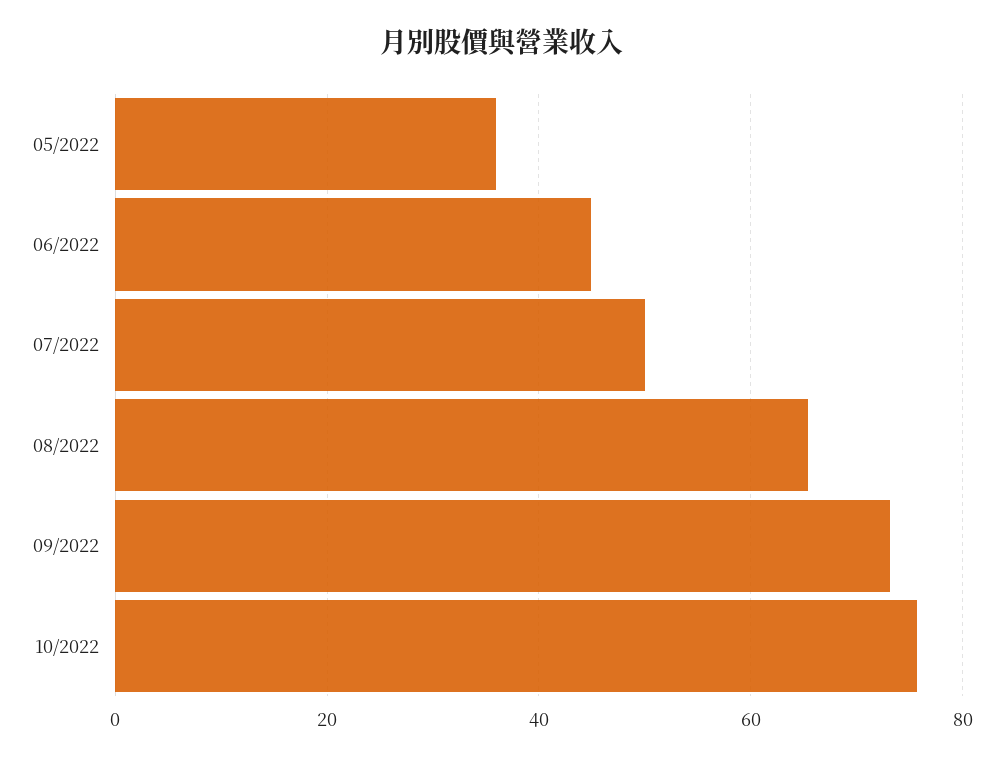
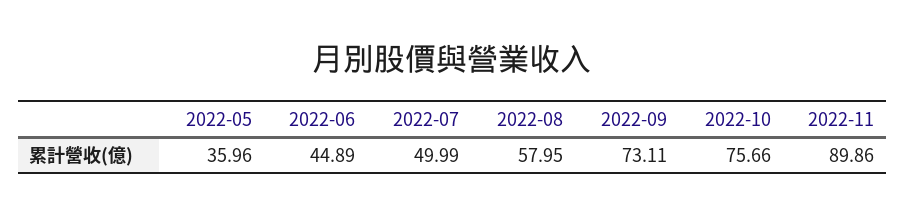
08/2022: 66 -> 57.95
2022-11: none -> 89.86

